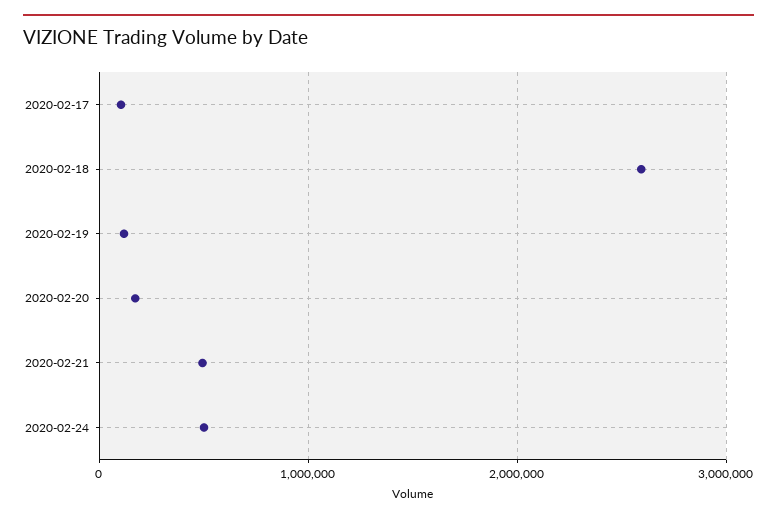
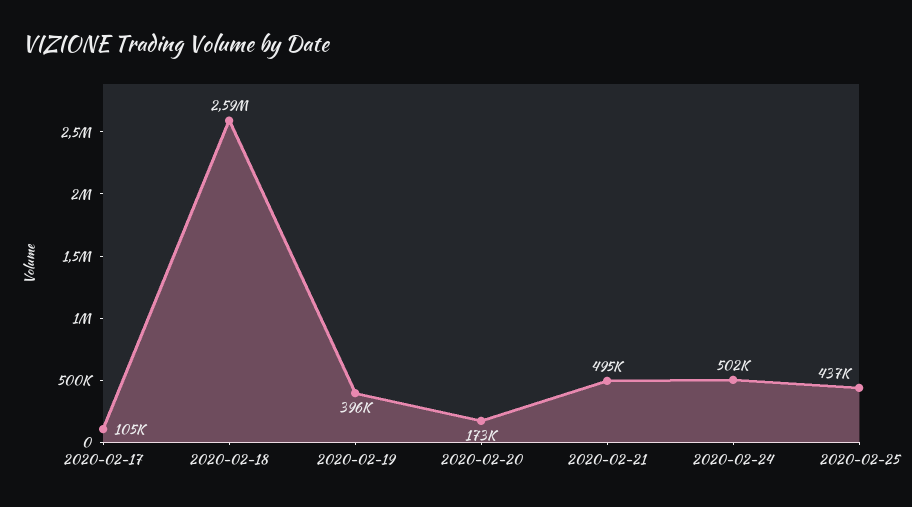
2020-02-19: 100000 -> 396000
2020-02-25: none -> 437000

